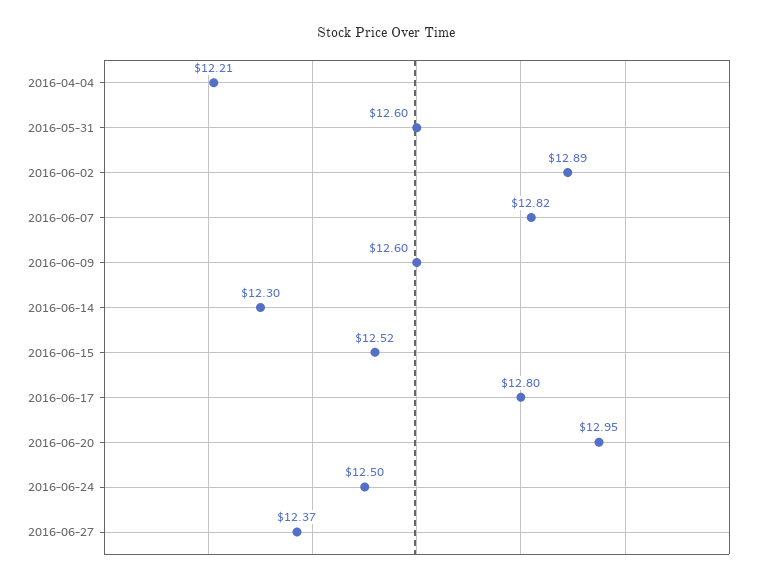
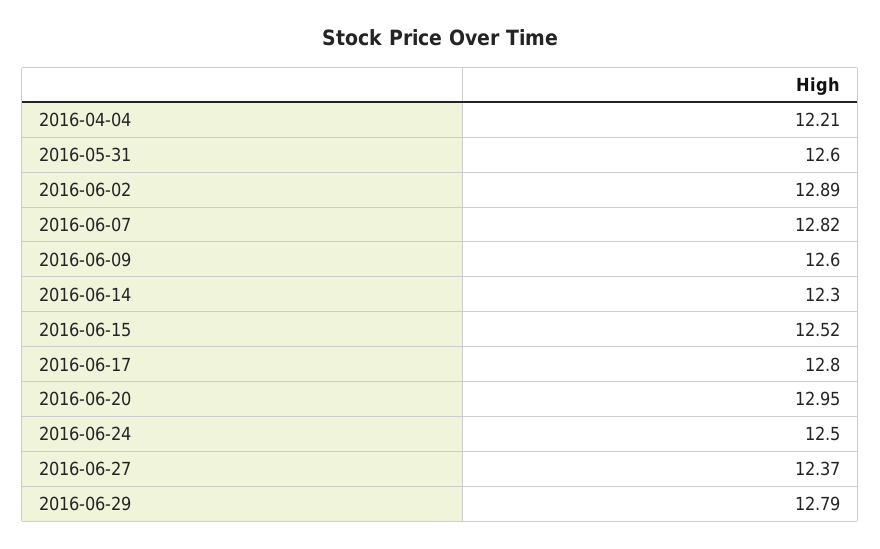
2016-06-29: none -> 12.79

